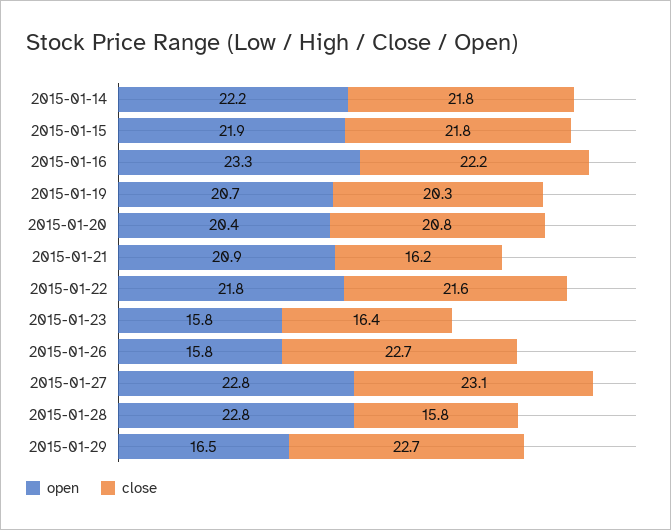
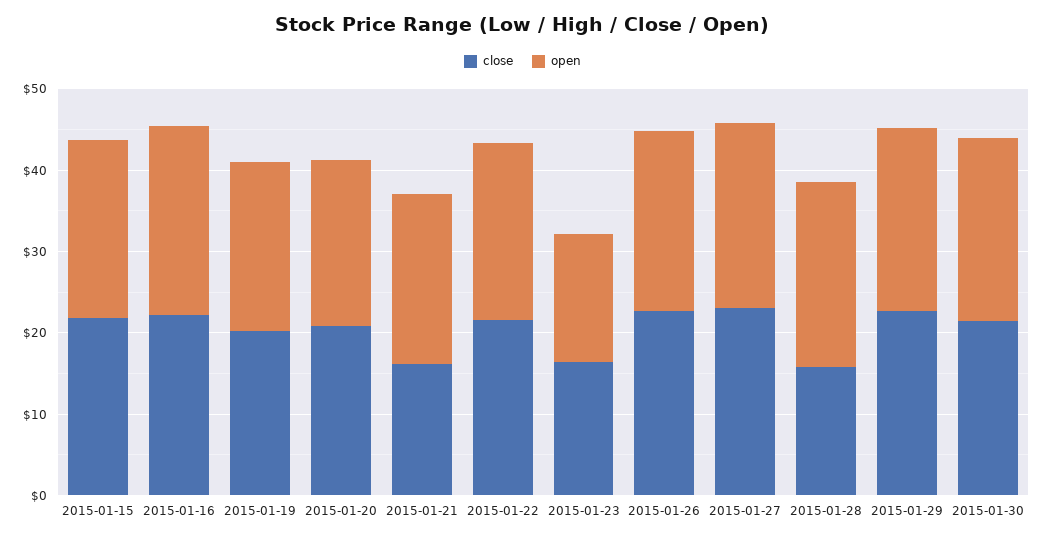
open, 2015-01-14: 22.2 -> none
close, 2015-01-14: 21.8 -> none
open, 2015-01-26: 15.8 -> 22
open, 2015-01-29: 16.5 -> 22
close, 2015-01-30: none -> 22
open, 2015-01-30: none -> 22

